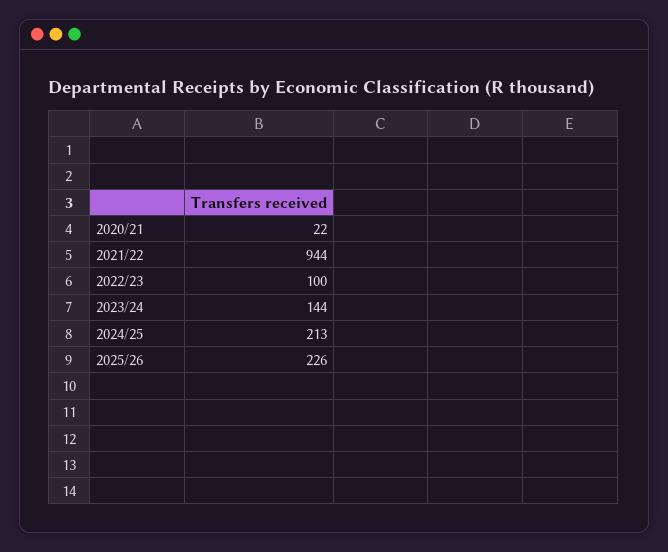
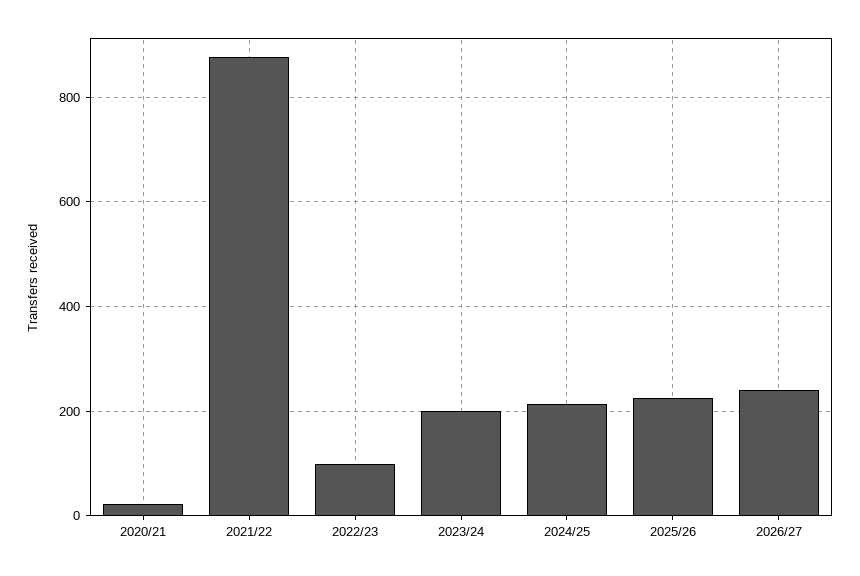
2021/22: 944 -> 880
2023/24: 144 -> 200
2026/27: none -> 240

